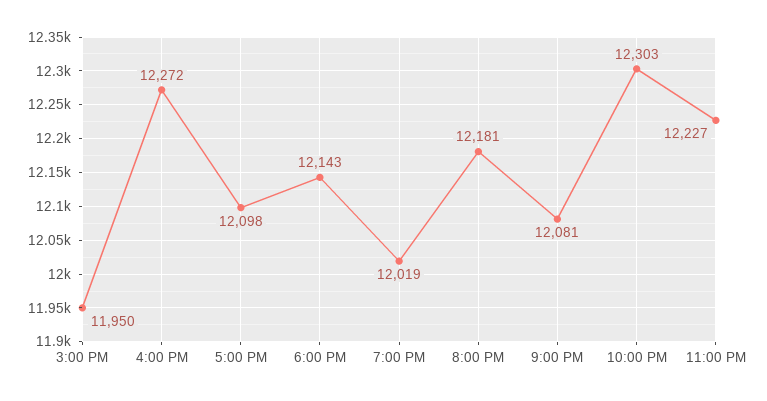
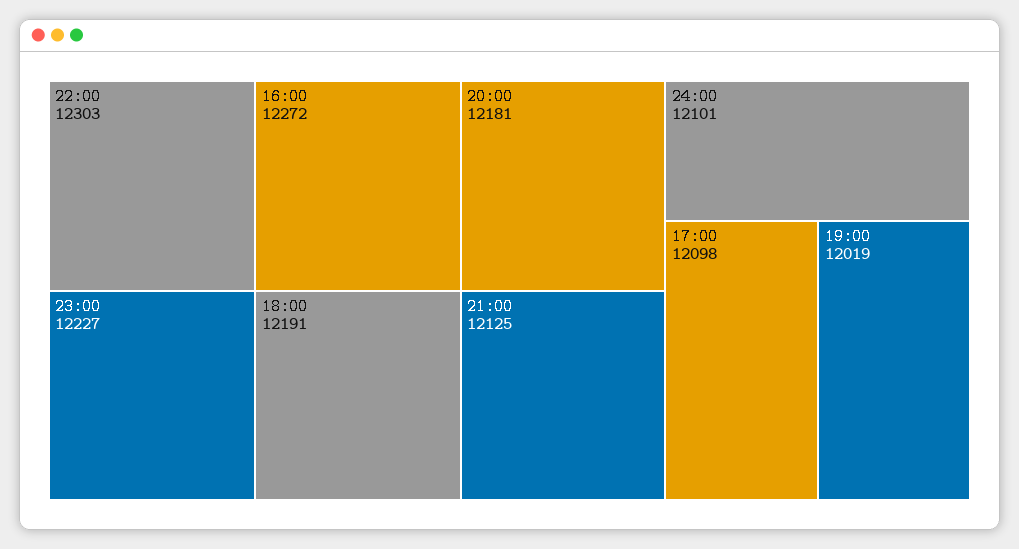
3:00 PM: 11950 -> none
6:00 PM: 12143 -> 12191
9:00 PM: 12081 -> 12125
24:00: none -> 12101

